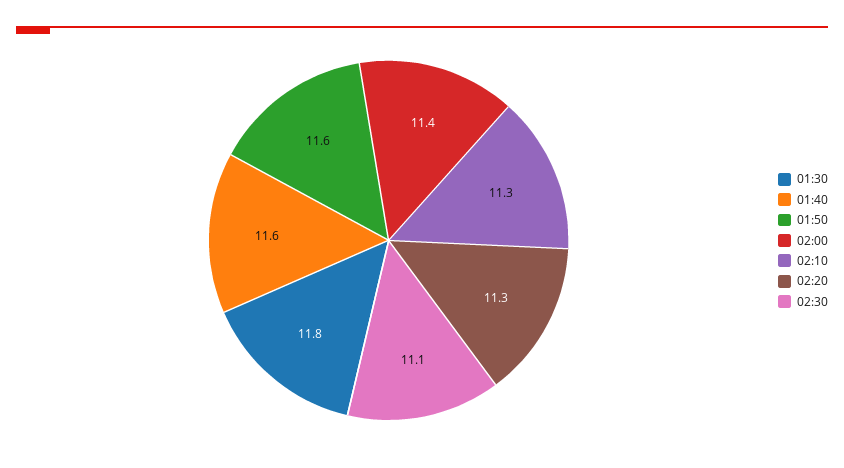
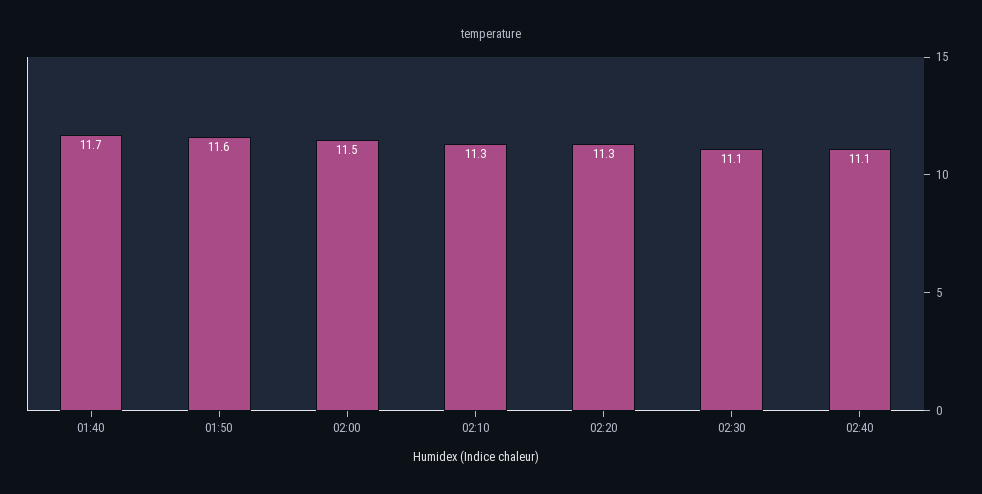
01:30: 11.8 -> none
01:40: 11.6 -> 11.7
02:00: 11.4 -> 11.5
02:40: none -> 11.1

